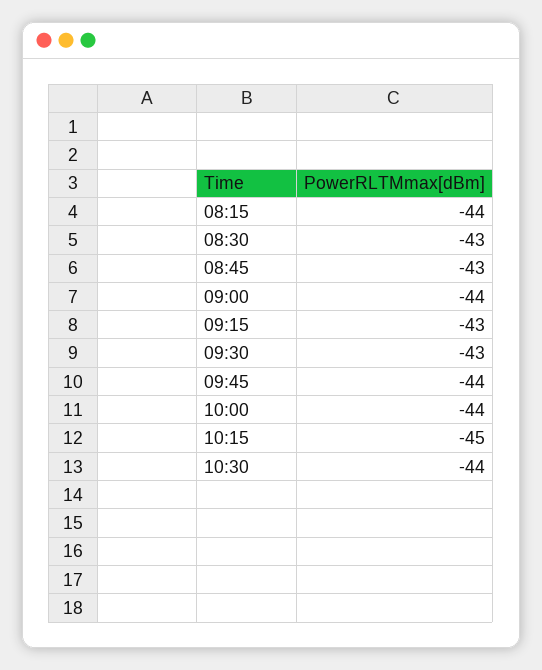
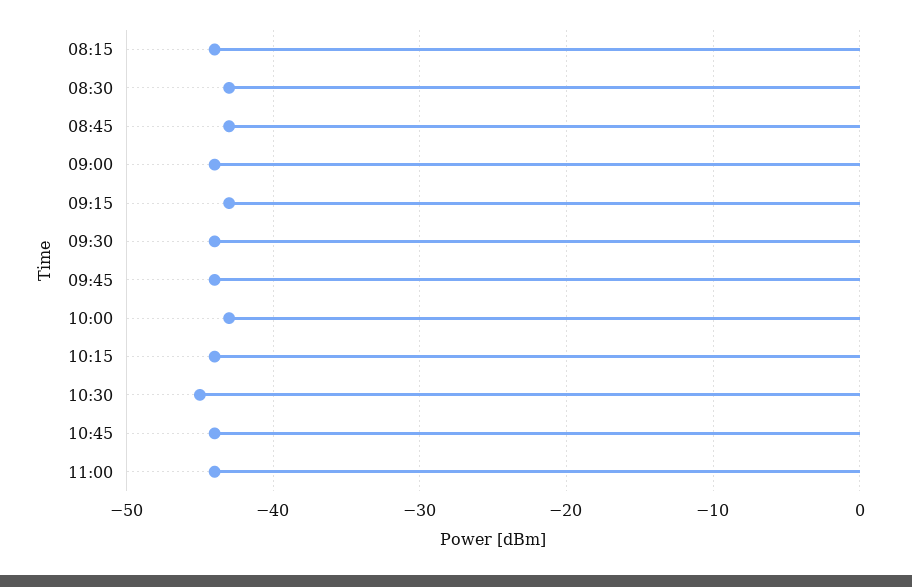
09:30: -43 -> -44
10:00: -44 -> -43
10:15: -45 -> -44
10:30: -44 -> -45
10:45: none -> -44
11:00: none -> -44

